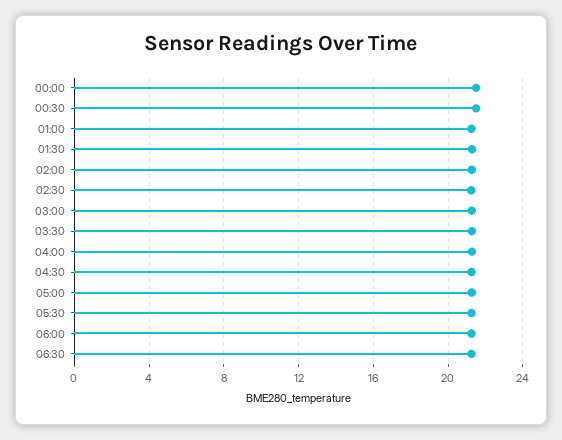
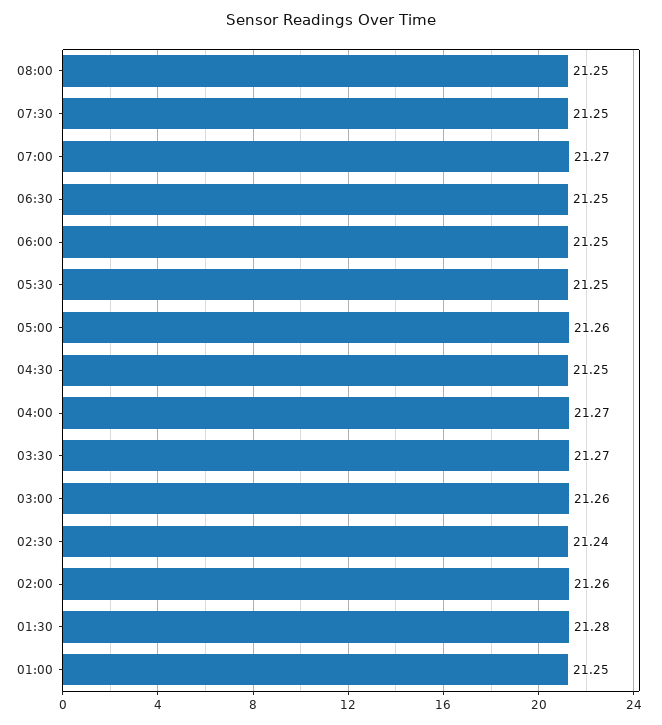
00:00: 21.5 -> none
00:30: 21.5 -> none
08:00: none -> 21.25
07:30: none -> 21.25
07:00: none -> 21.27

